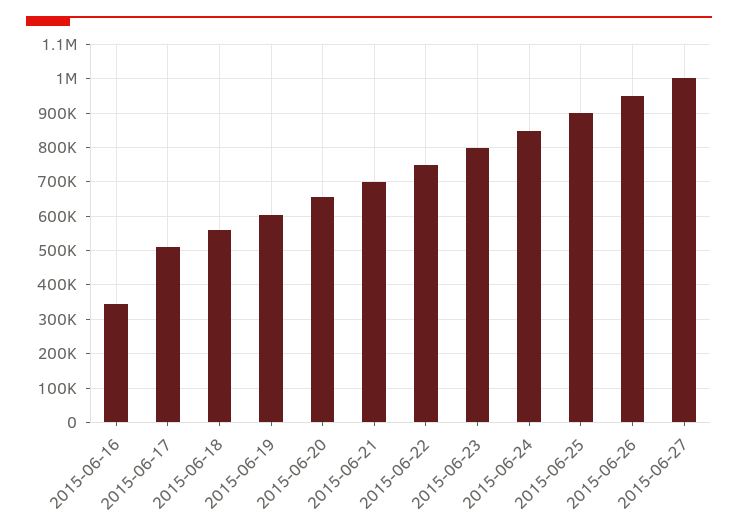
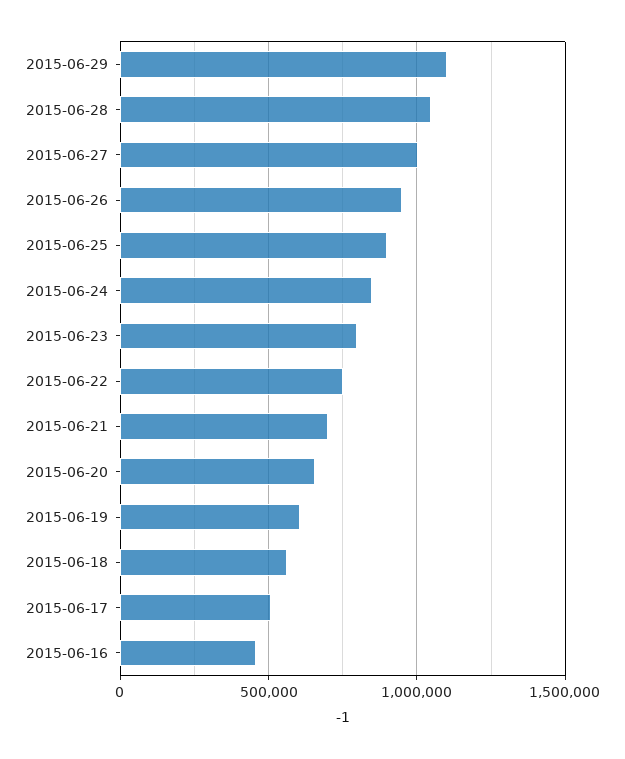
2015-06-16: 340000 -> 450000
2015-06-29: none -> 1100000
2015-06-28: none -> 1050000

